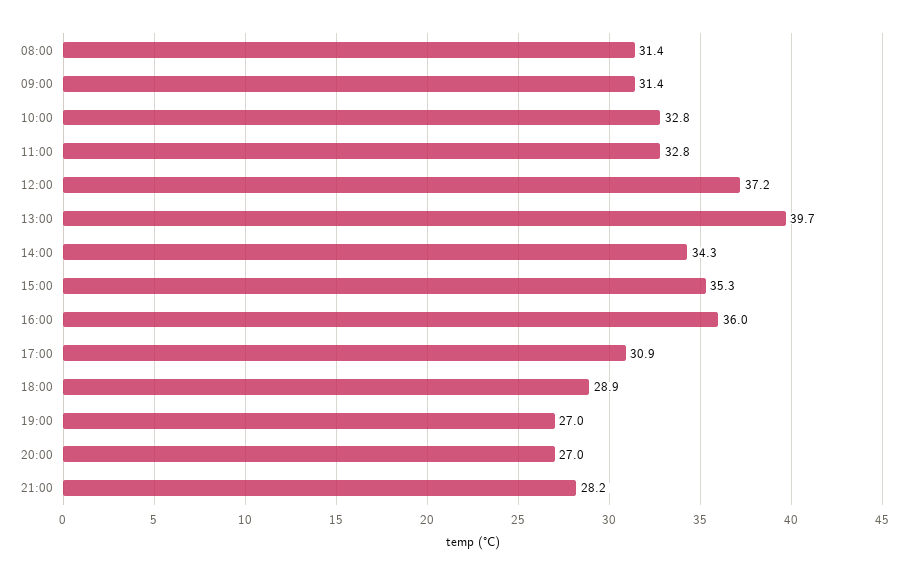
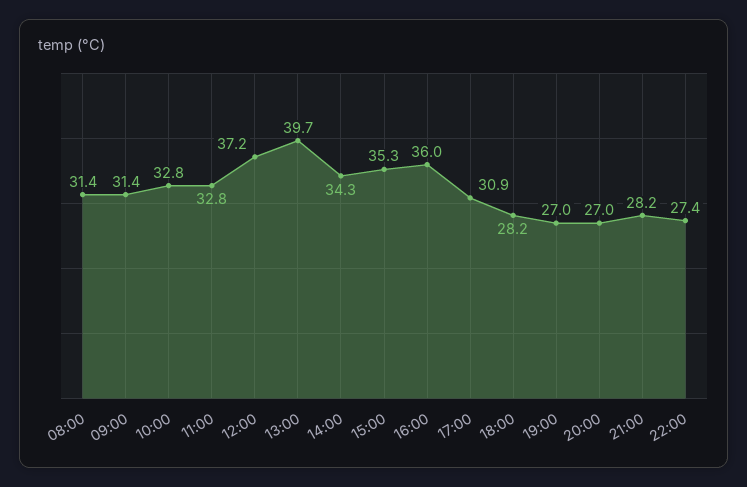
18:00: 28.9 -> 28.2
22:00: none -> 27.4

